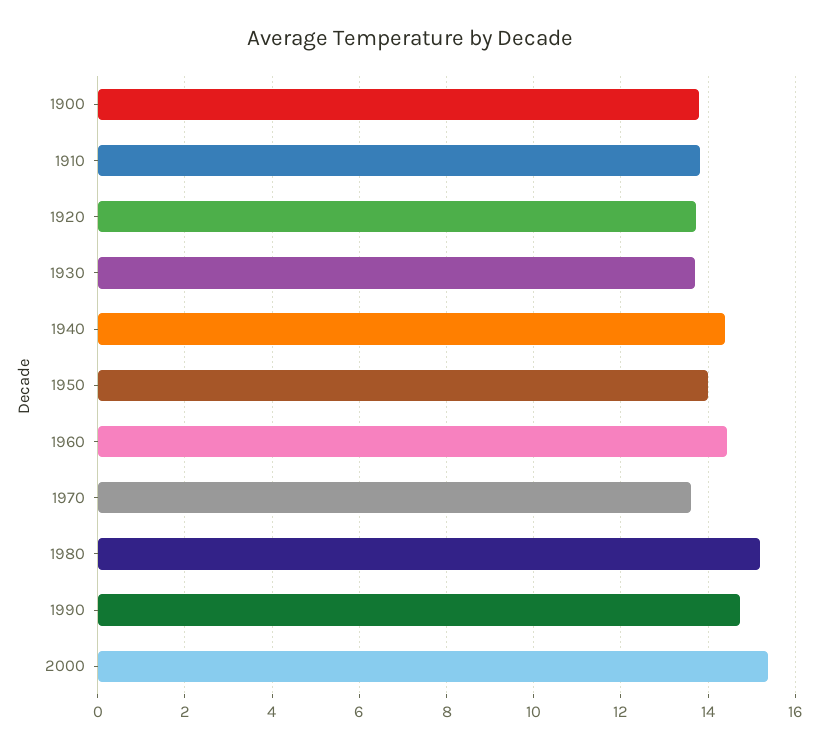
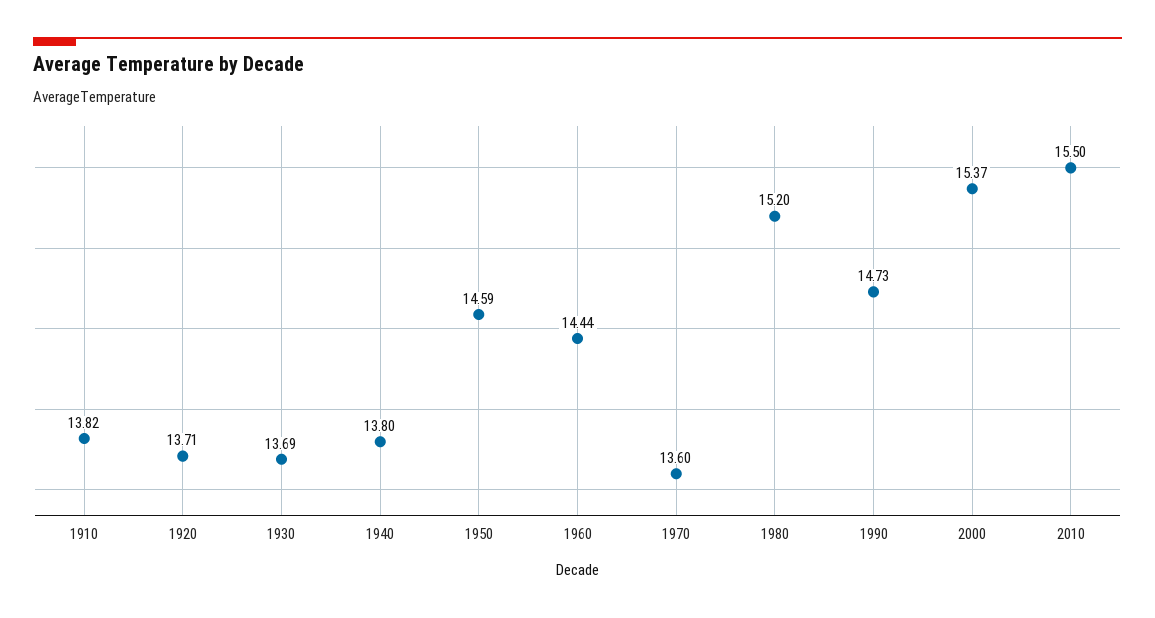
1900: 13.8 -> none
1940: 14.4 -> 13.8
1950: 14 -> 14.59
2010: none -> 15.5

